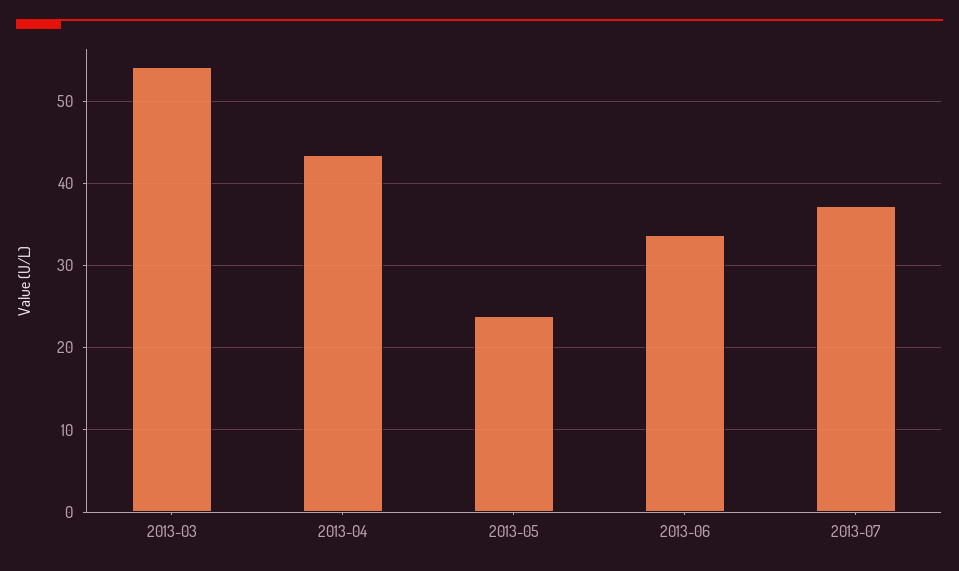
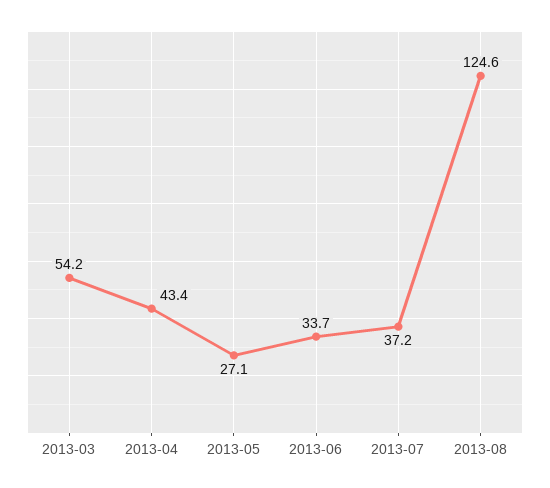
2013-05: 24 -> 27.1
2013-08: none -> 124.6

